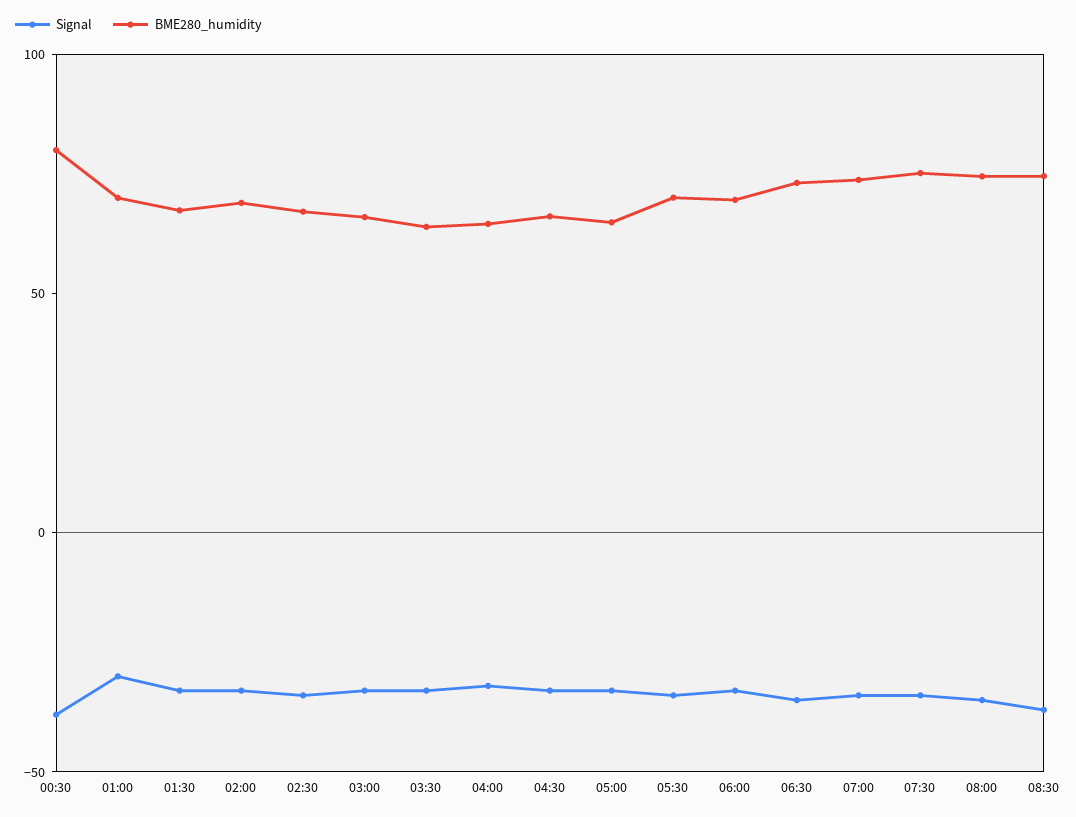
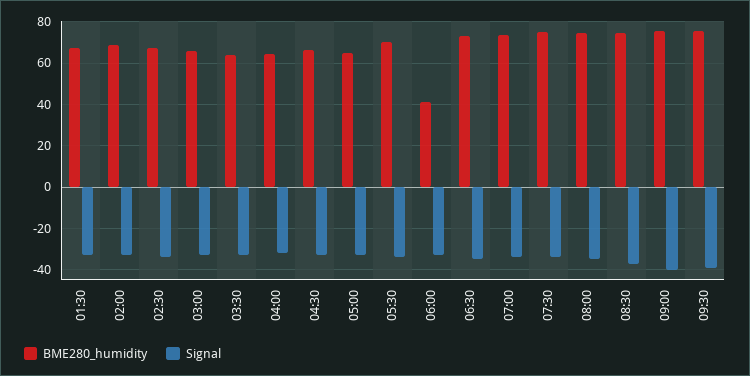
Signal, 00:30: -40 -> none
BME280_humidity, 00:30: 80 -> none
Signal, 01:00: -30 -> none
BME280_humidity, 01:00: 70 -> none
BME280_humidity, 06:00: 70 -> 40
BME280_humidity, 09:00: none -> 75
Signal, 09:00: none -> -40
BME280_humidity, 09:30: none -> 75
Signal, 09:30: none -> -40

